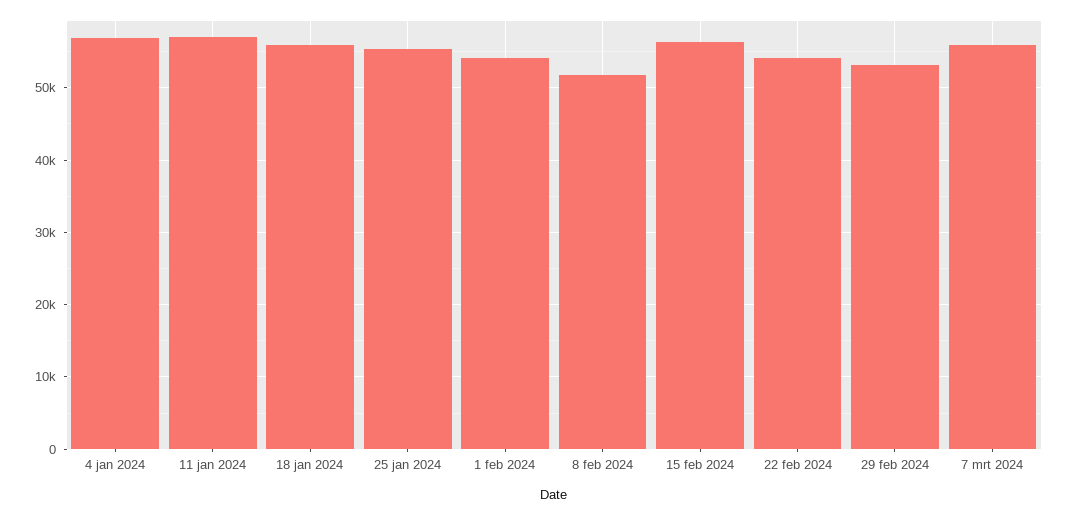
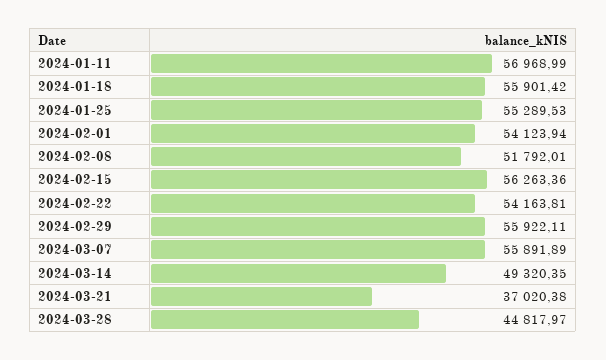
4 jan 2024: 57000 -> none
29 feb 2024: 53000 -> 55922.11
2024-03-14: none -> 49320.35
2024-03-21: none -> 37020.38
2024-03-28: none -> 44817.97

